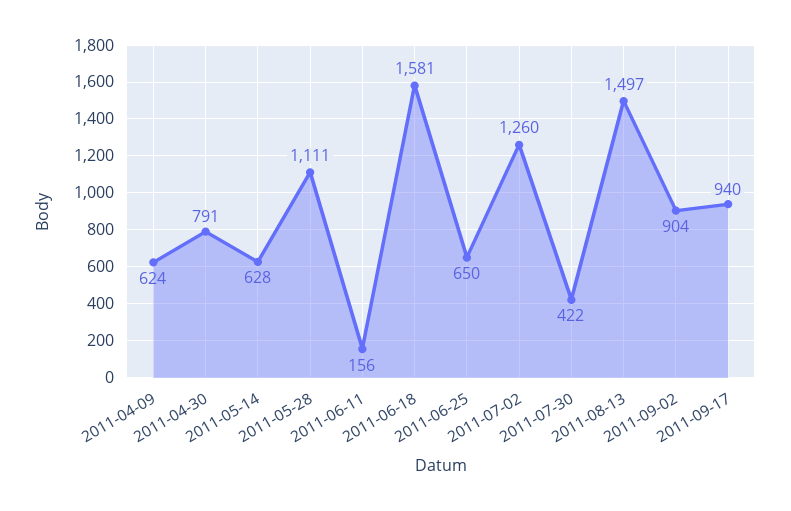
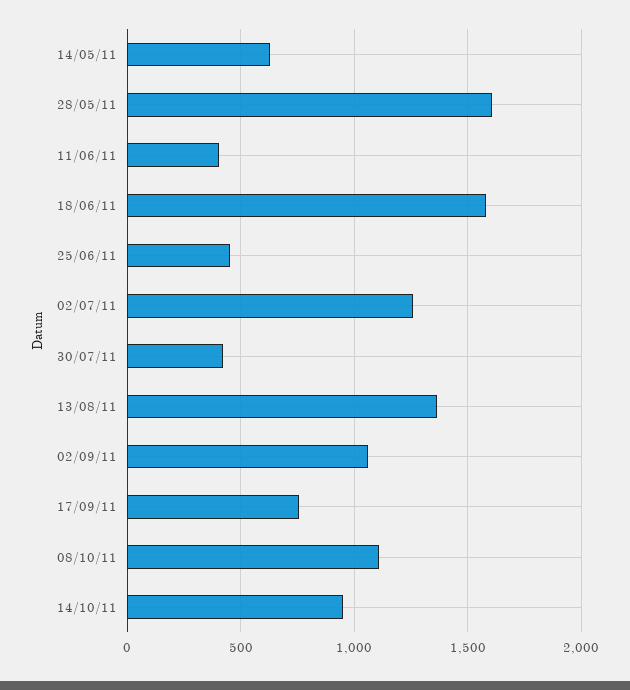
2011-04-09: 624 -> none
2011-04-30: 791 -> none
2011-05-28: 1111 -> 1600
2011-06-11: 156 -> 400
2011-06-25: 650 -> 450
2011-08-13: 1497 -> 1350
2011-09-02: 904 -> 1050
2011-09-17: 940 -> 750
08/10/11: none -> 1100
14/10/11: none -> 950

